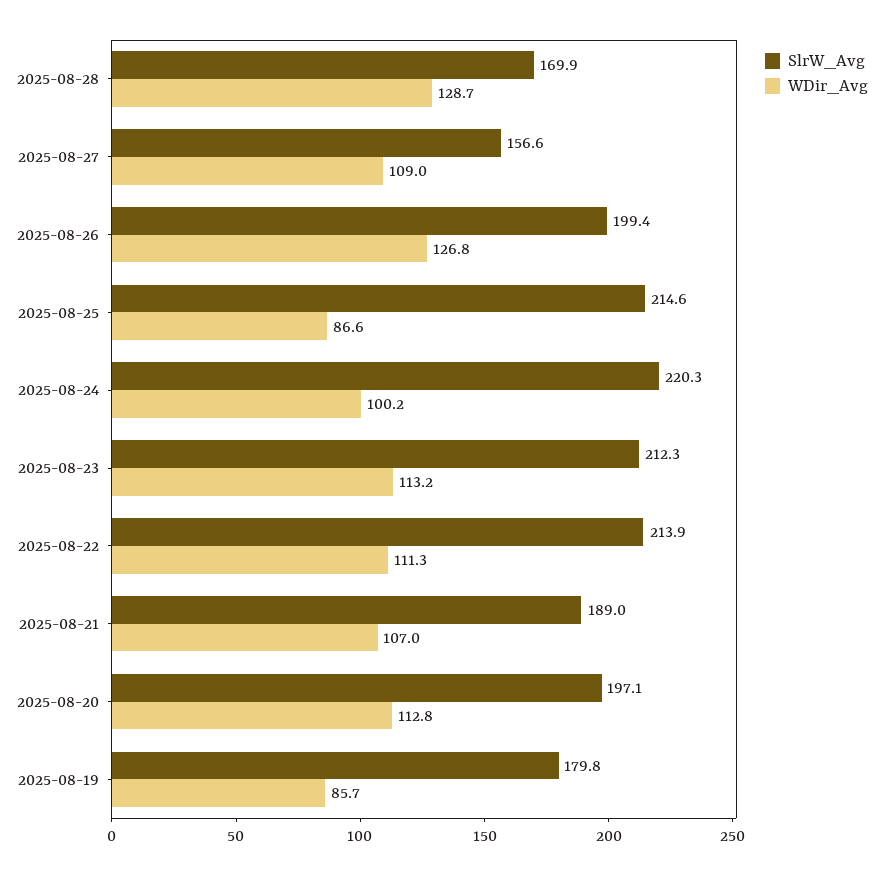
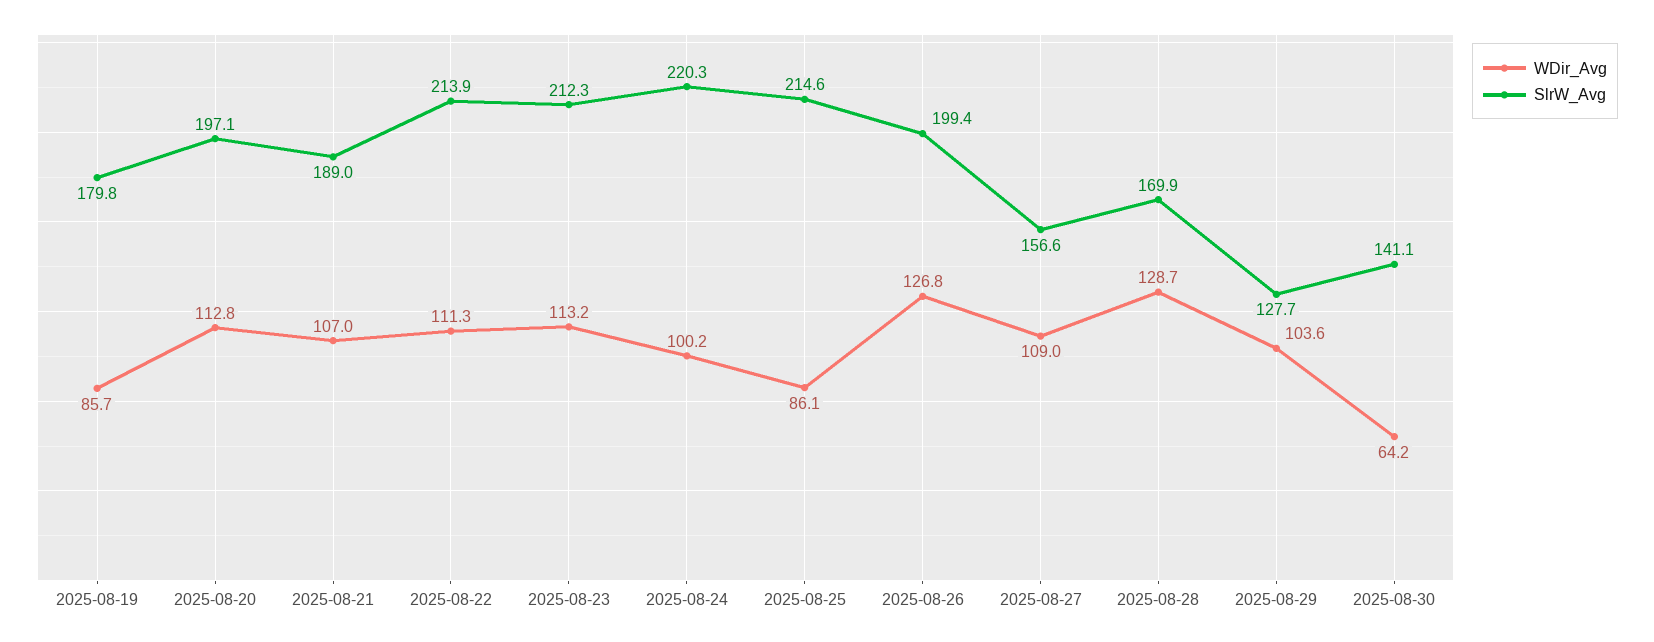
WDir_Avg, 2025-08-25: 86.6 -> 86.1
WDir_Avg, 2025-08-29: none -> 103.6
SlrW_Avg, 2025-08-29: none -> 127.7
WDir_Avg, 2025-08-30: none -> 64.2
SlrW_Avg, 2025-08-30: none -> 141.1

